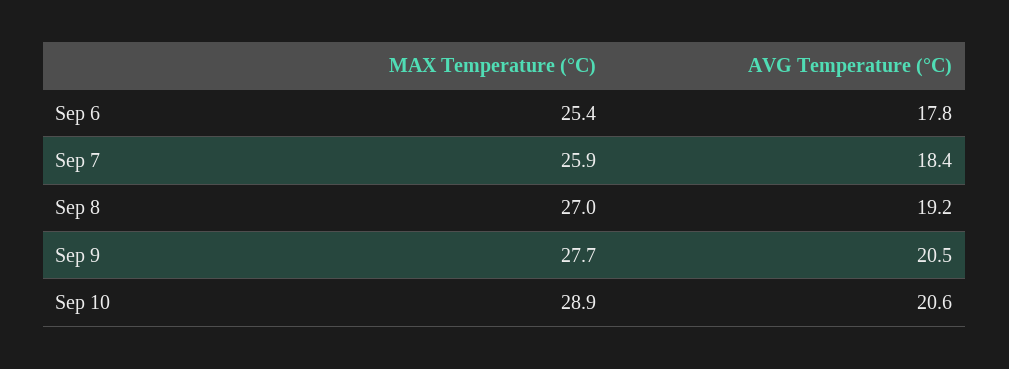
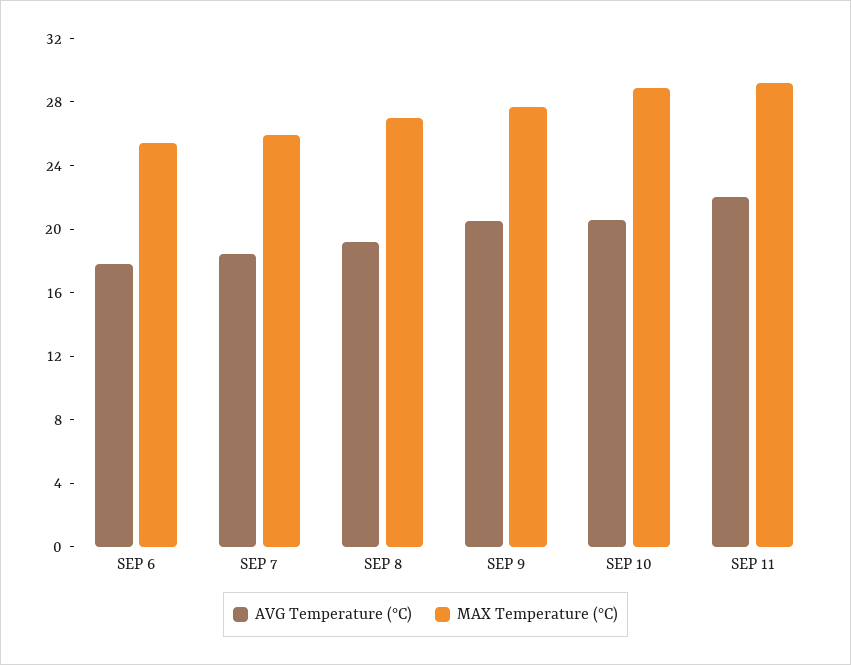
AVG Temperature (°C), SEP 11: none -> 22
MAX Temperature (°C), SEP 11: none -> 29

